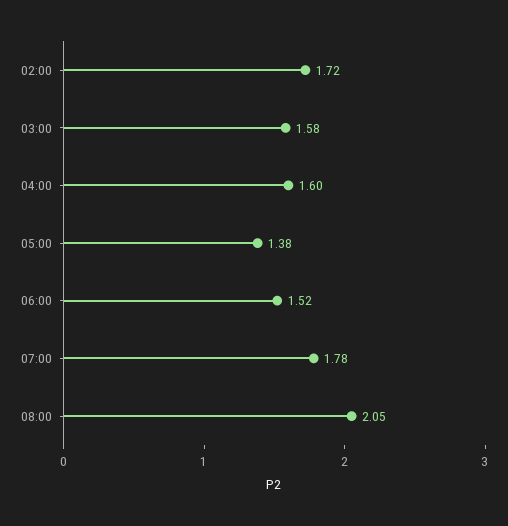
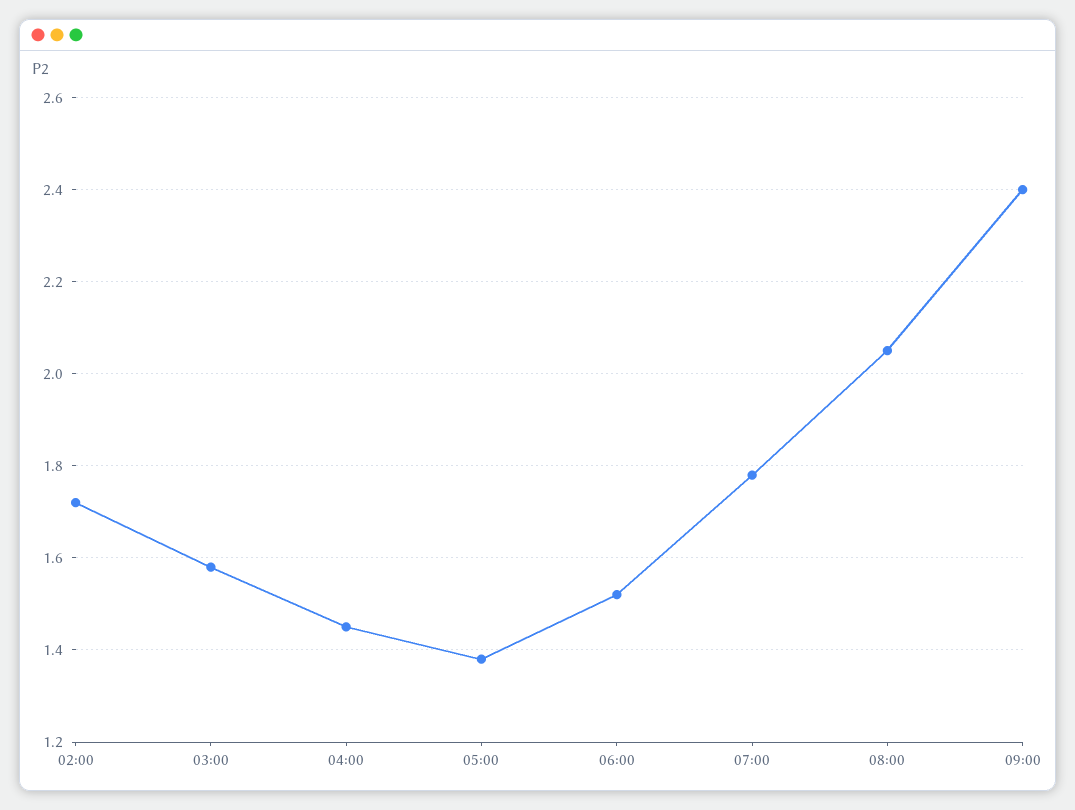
04:00: 1.6 -> 1.45
09:00: none -> 2.4

